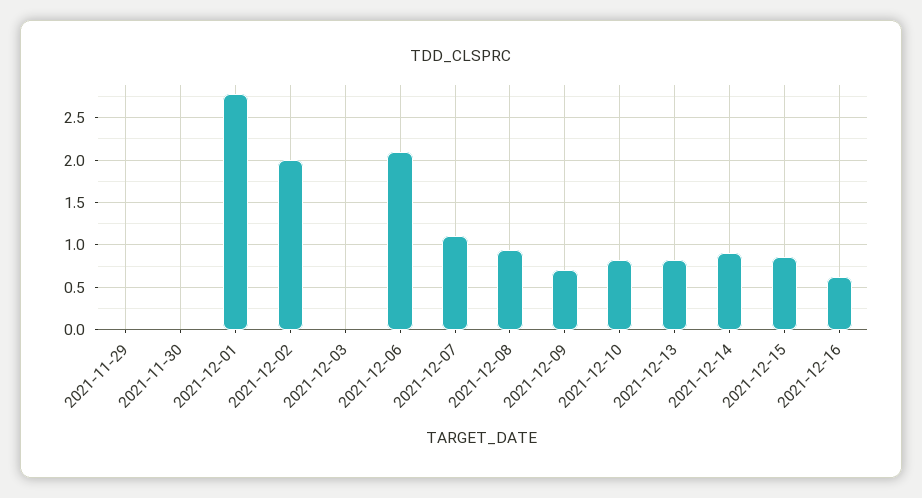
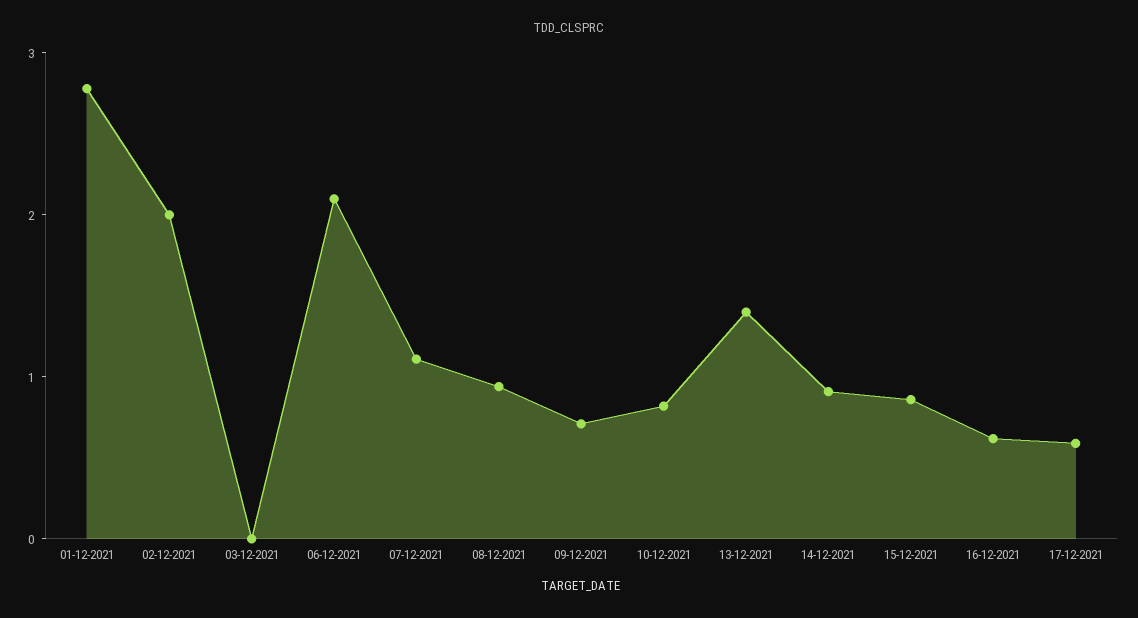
2021-11-29: 0 -> none
2021-11-30: 0 -> none
2021-12-13: 0.8 -> 1.4
17-12-2021: none -> 0.6

